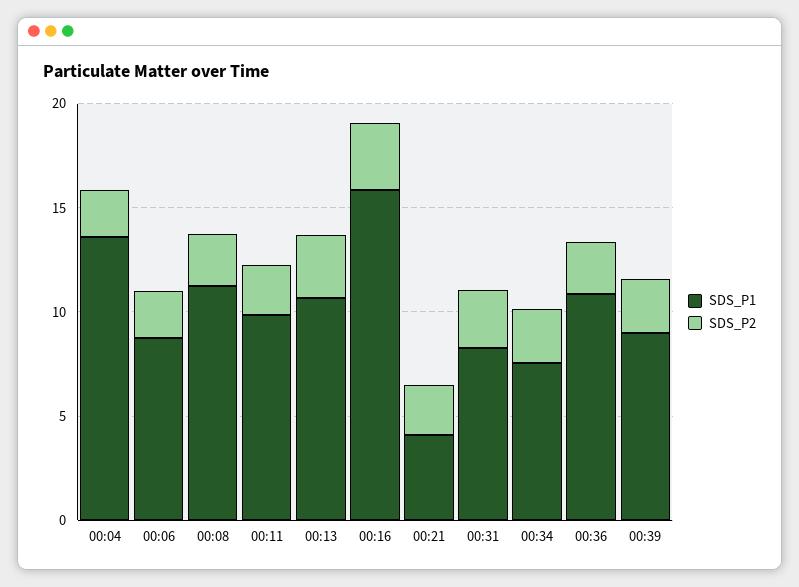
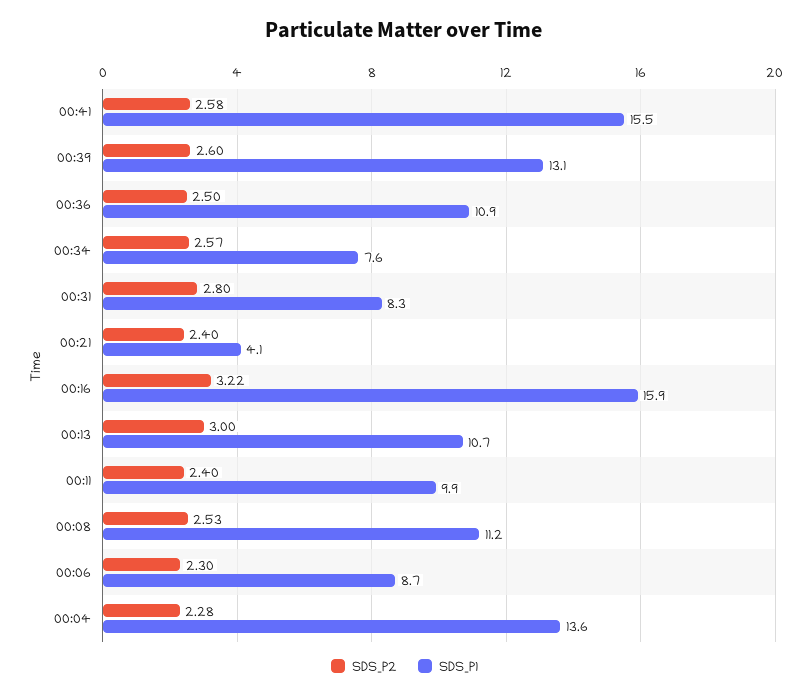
SDS_P1, 00:39: 9 -> 13.1
SDS_P2, 00:41: none -> 2.58
SDS_P1, 00:41: none -> 15.5

